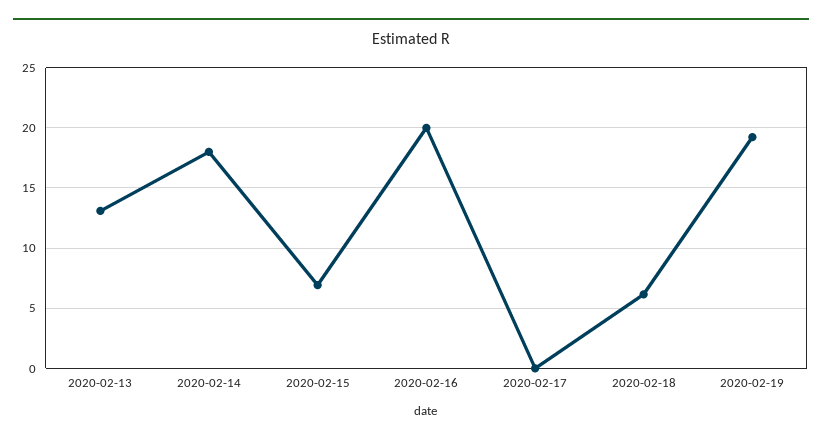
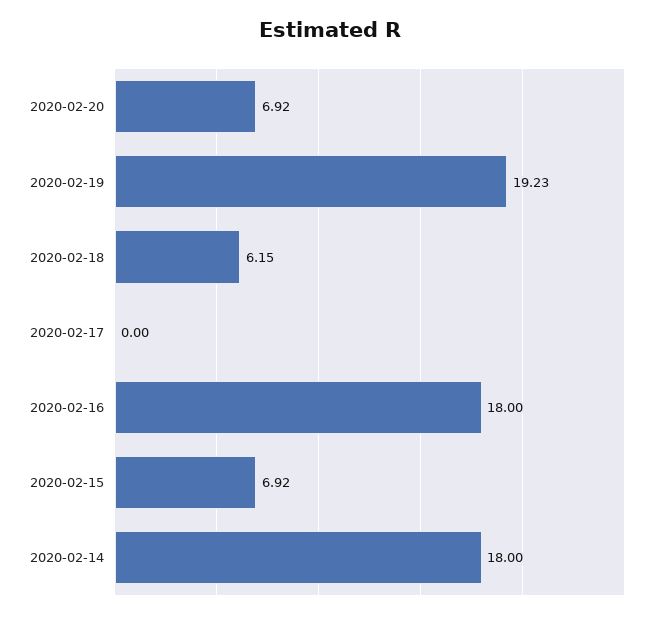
2020-02-13: 13 -> none
2020-02-16: 20 -> 18
2020-02-20: none -> 6.92

